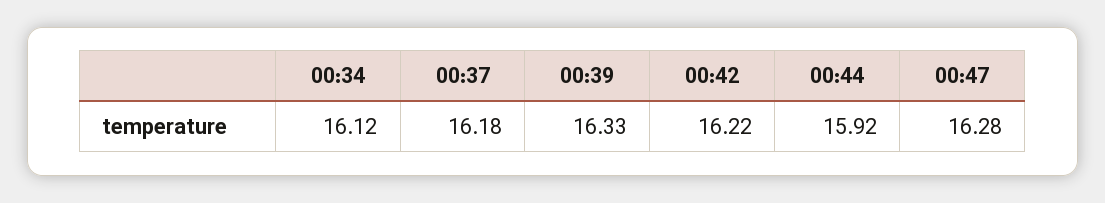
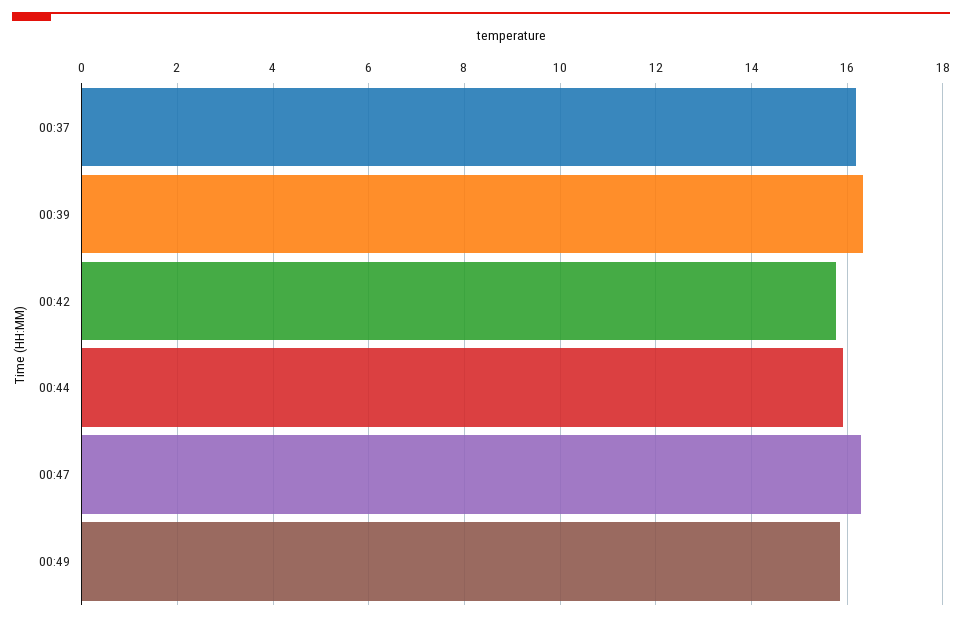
00:34: 16.12 -> none
00:42: 16.22 -> 15.8
00:49: none -> 15.8

